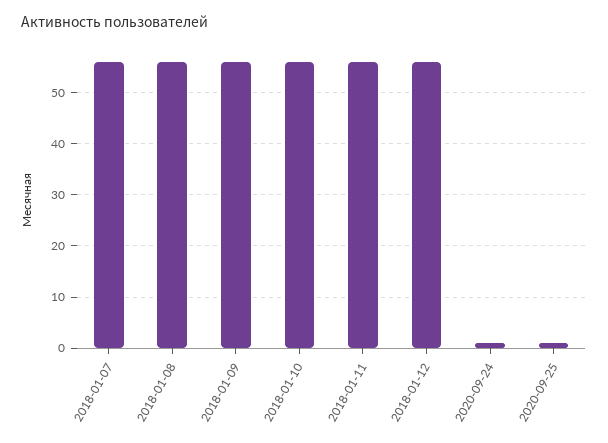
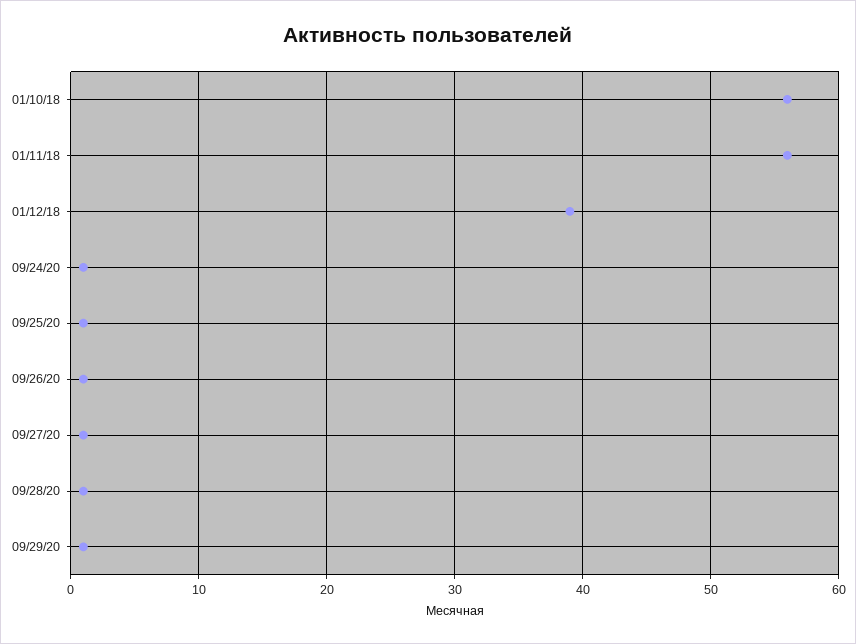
2018-01-07: 55 -> none
2018-01-08: 55 -> none
2018-01-09: 55 -> none
2018-01-12: 55 -> 39
09/26/20: none -> 1
09/27/20: none -> 1
09/28/20: none -> 1
09/29/20: none -> 1

